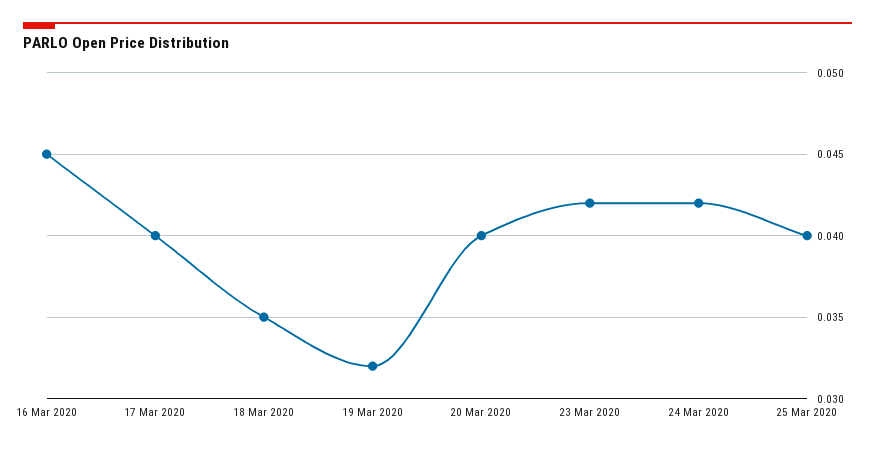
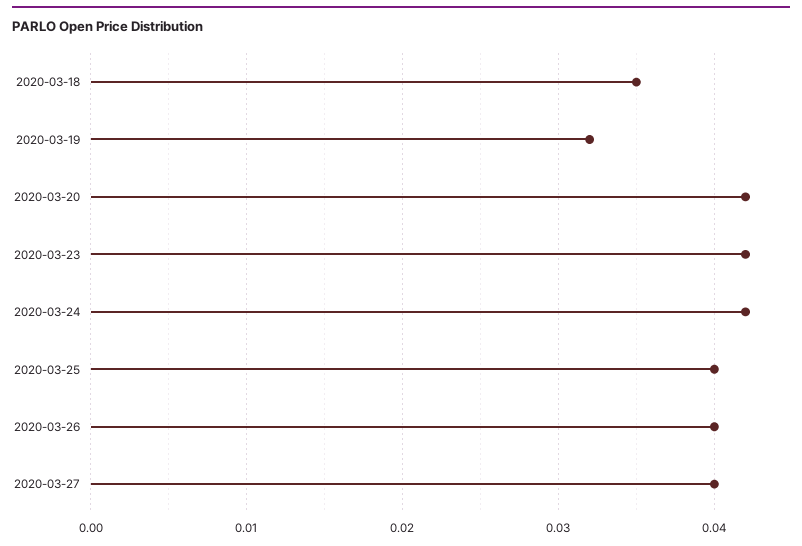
16 Mar 2020: 0.045 -> none
17 Mar 2020: 0.04 -> none
20 Mar 2020: 0.04 -> 0.042
2020-03-26: none -> 0.04
2020-03-27: none -> 0.04

